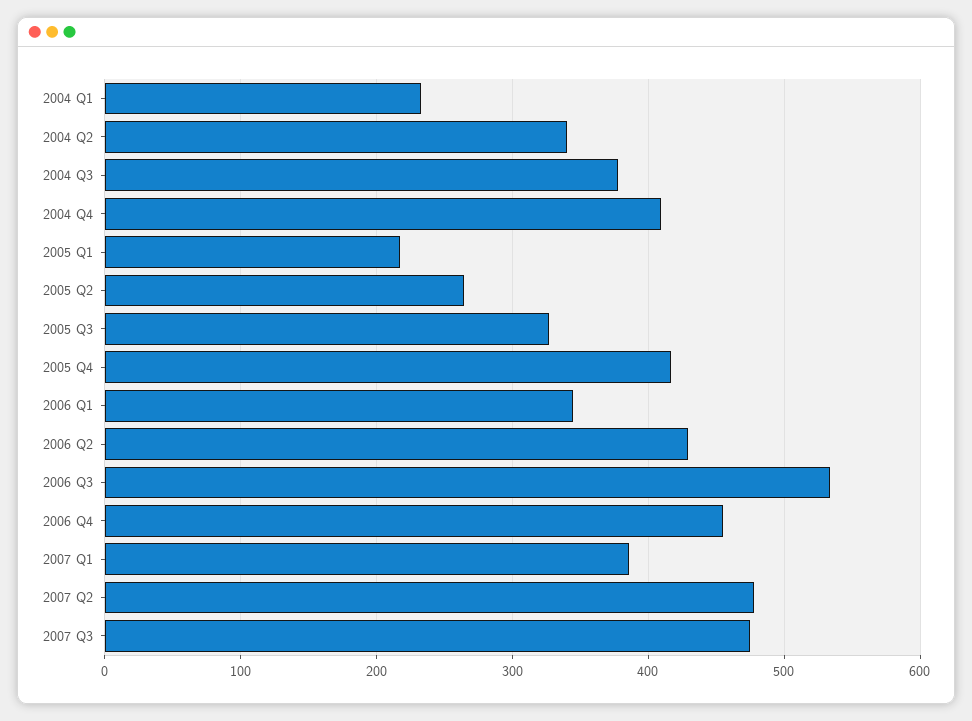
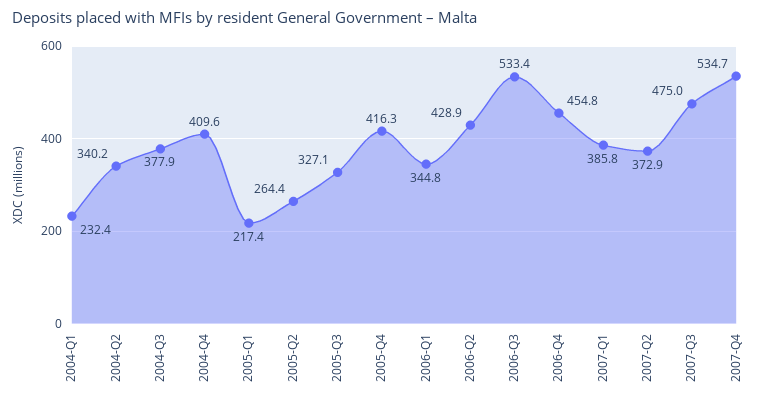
2007 Q2: 480 -> 372.9
2007-Q4: none -> 534.7

